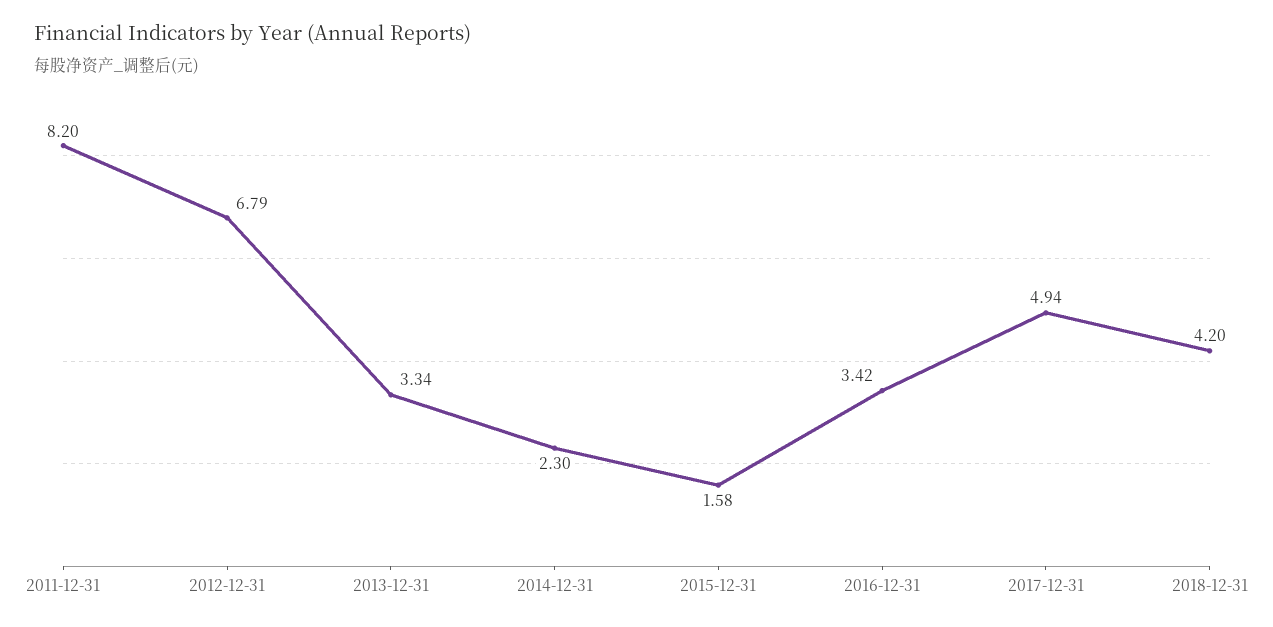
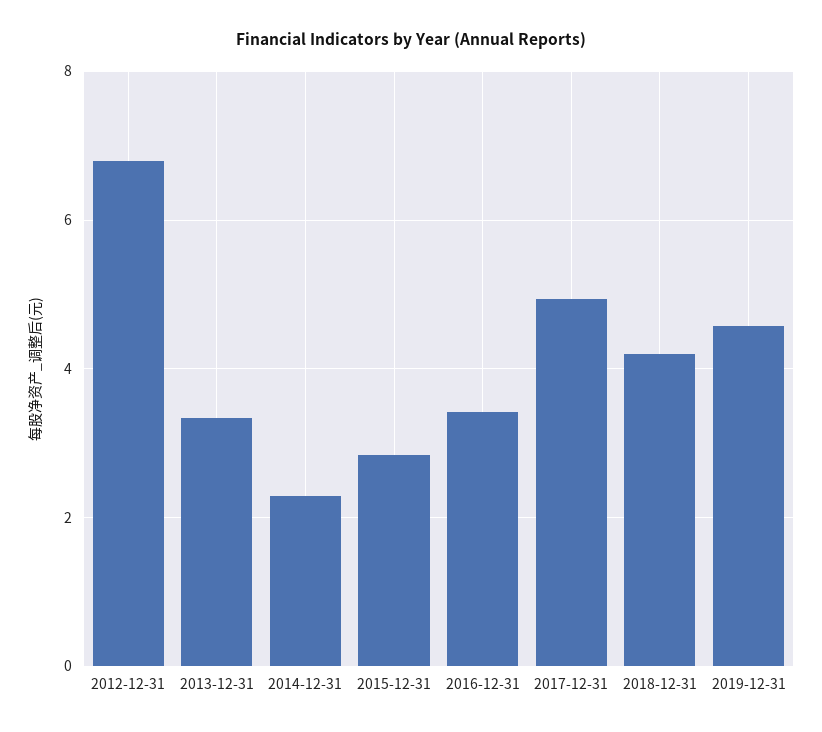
2011-12-31: 8.2 -> none
2015-12-31: 1.58 -> 2.8
2019-12-31: none -> 4.6

